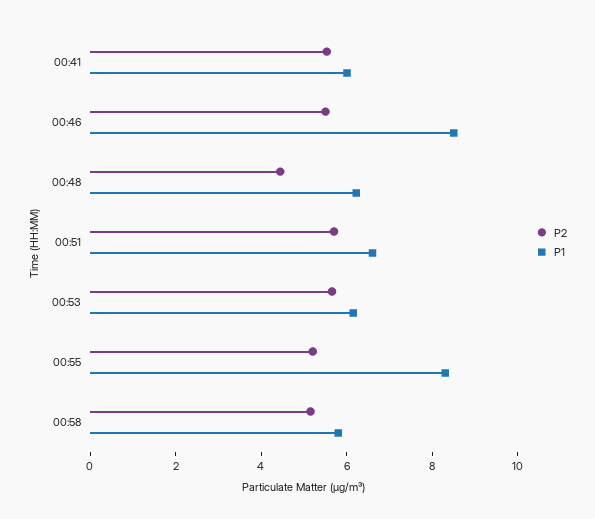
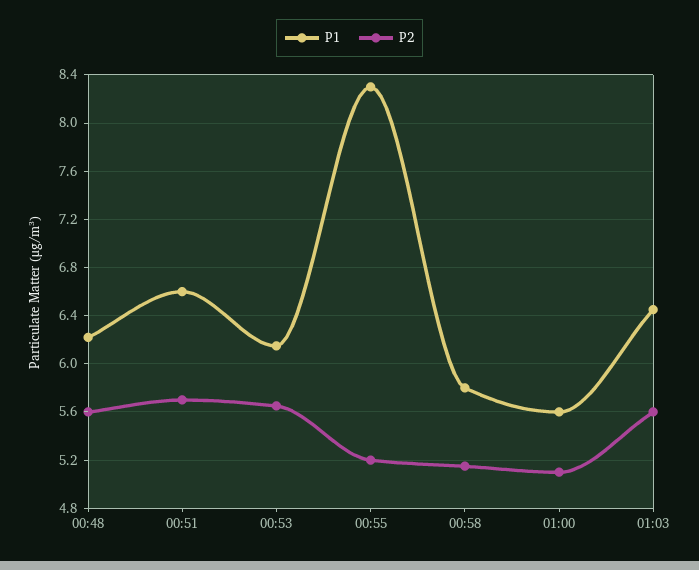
P2, 00:41: 5.5 -> none
P1, 00:41: 6 -> none
P2, 00:46: 5.5 -> none
P1, 00:46: 8.5 -> none
P2, 00:48: 4.5 -> 5.6
P1, 01:00: none -> 5.6
P2, 01:00: none -> 5.1
P1, 01:03: none -> 6.45
P2, 01:03: none -> 5.6

